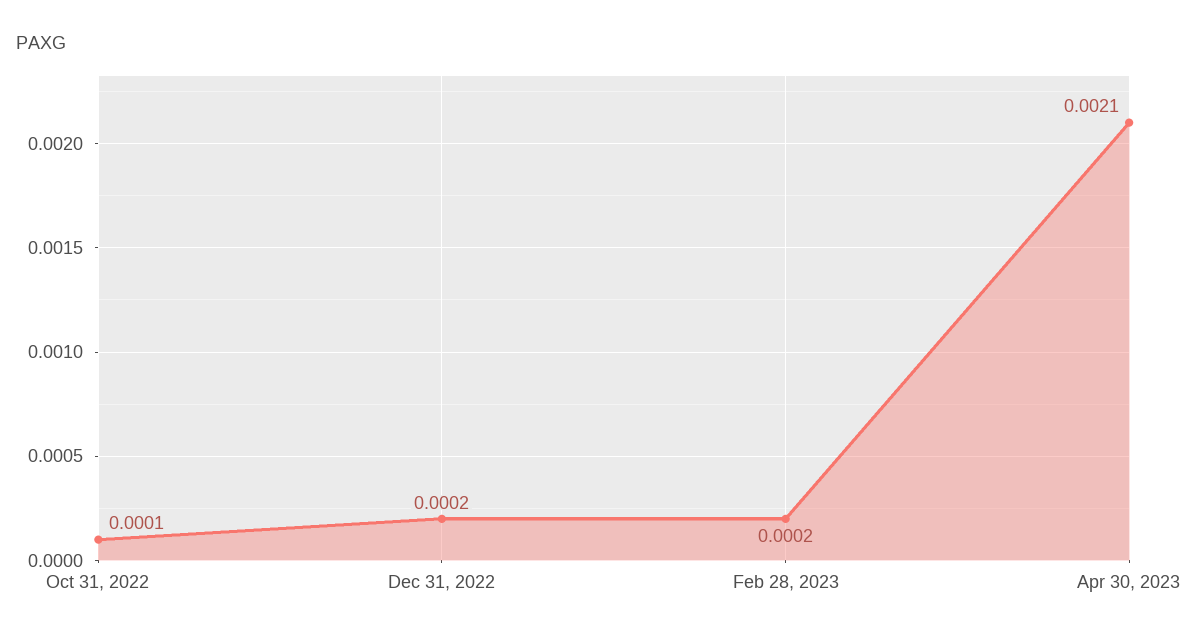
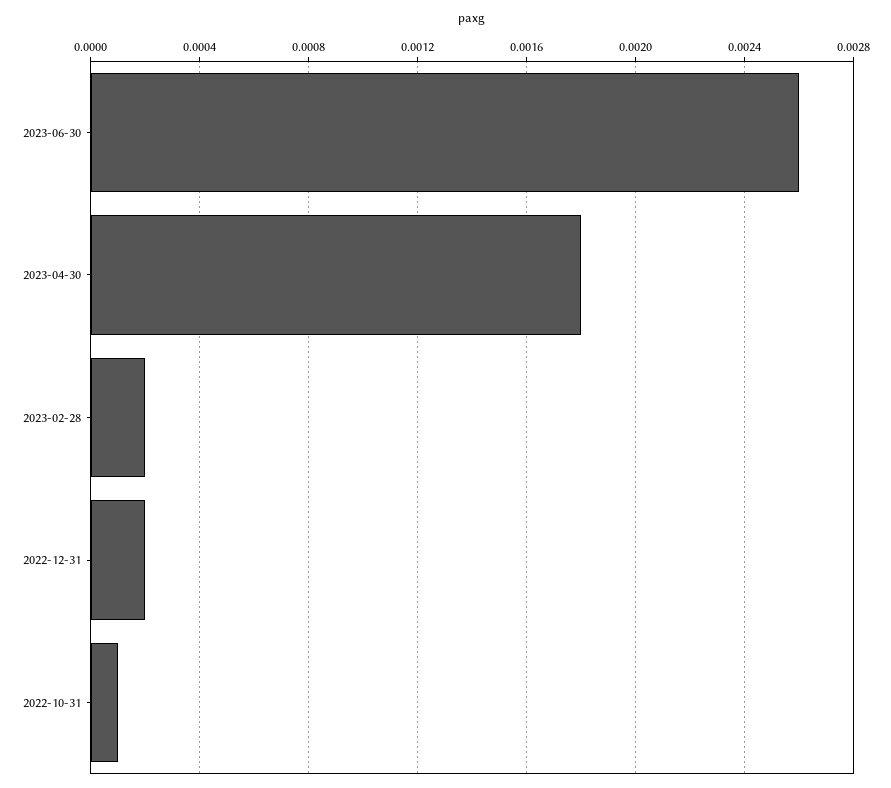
Apr 30, 2023: 0.0021 -> 0.0018
2023-06-30: none -> 0.0026

